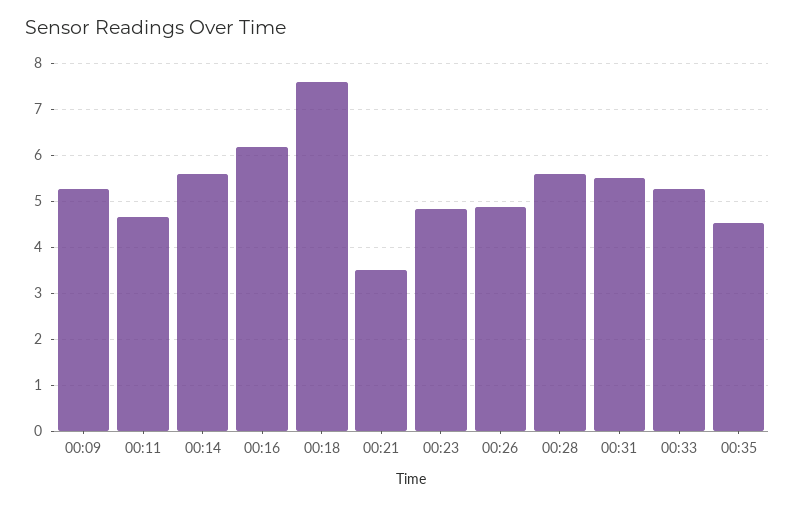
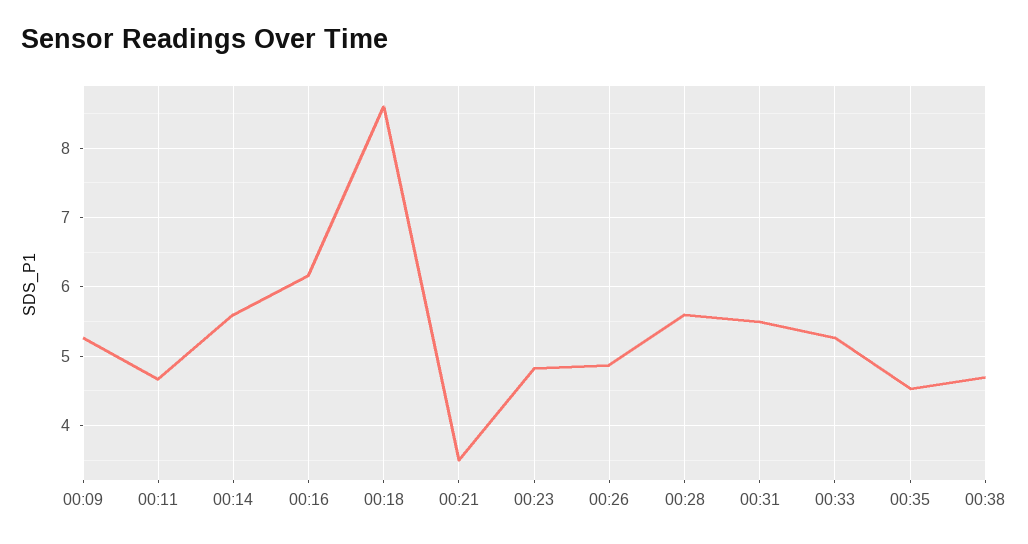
00:18: 7.6 -> 8.6
00:38: none -> 4.7

